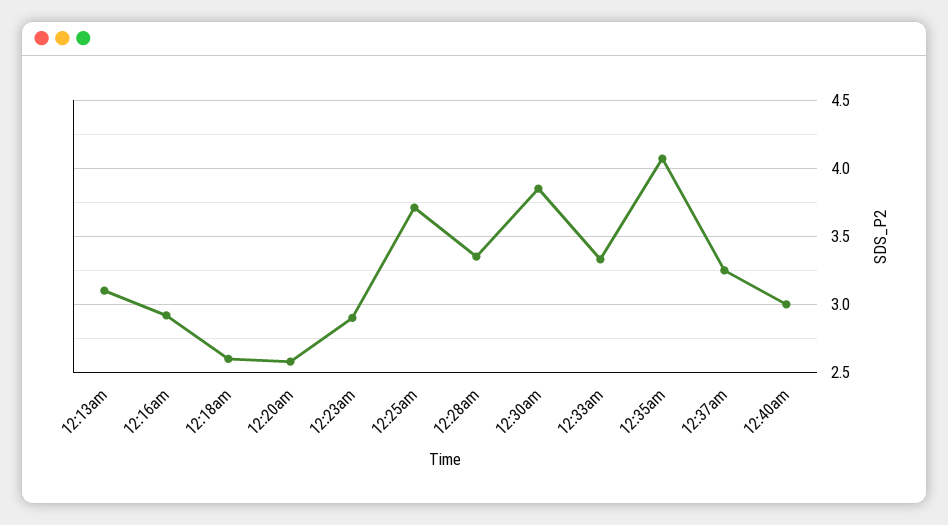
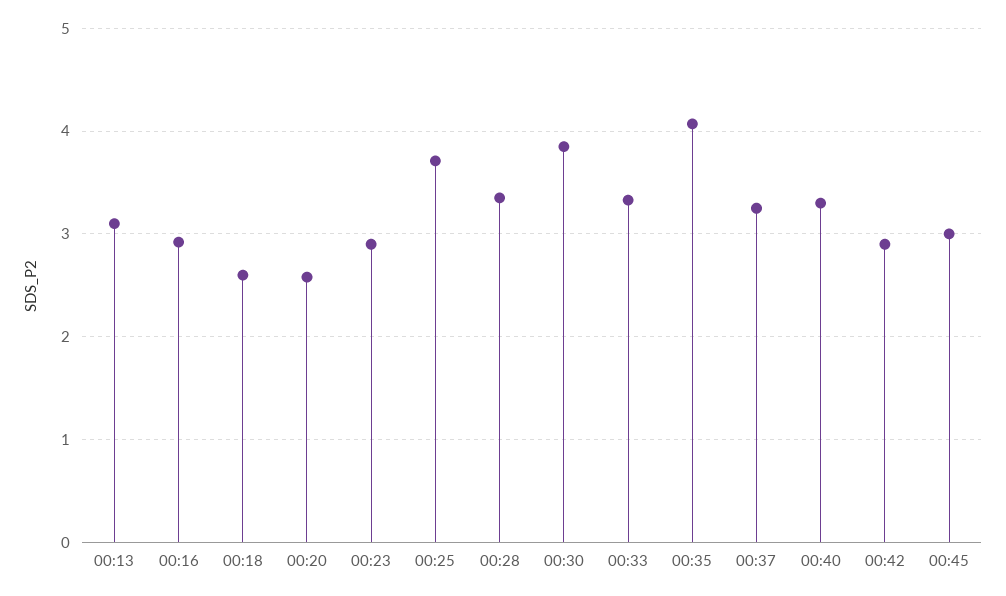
12:40am: 3 -> 3.3
00:42: none -> 2.9
00:45: none -> 3

